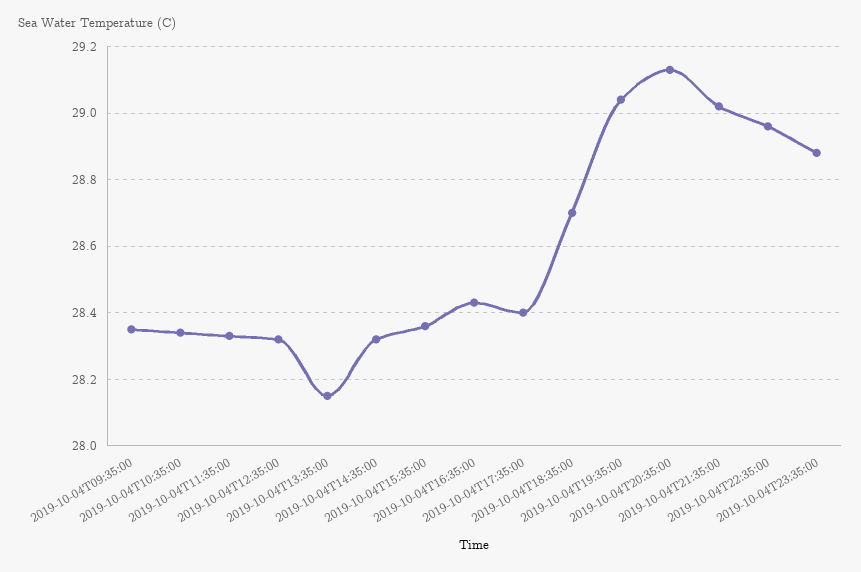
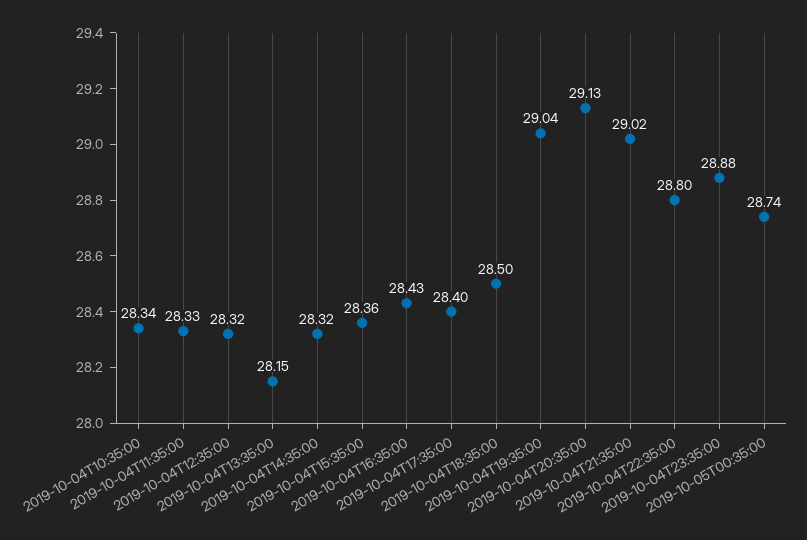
2019-10-04T09:35:00: 28.35 -> none
2019-10-04T18:35:00: 28.7 -> 28.5
2019-10-04T22:35:00: 28.95 -> 28.8
2019-10-05T00:35:00: none -> 28.74

